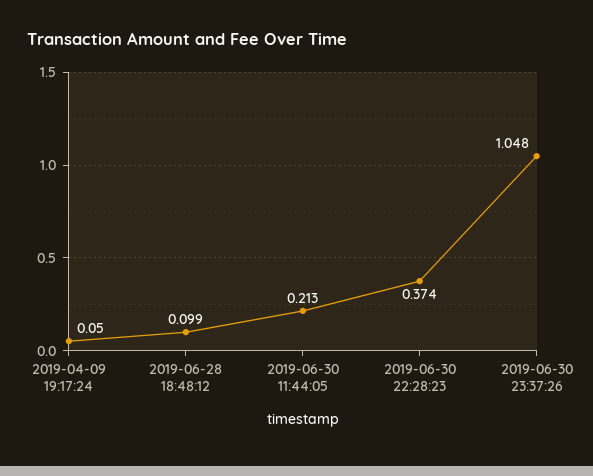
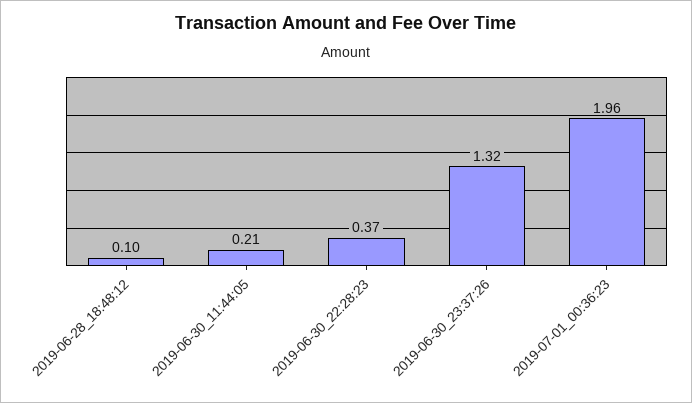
2019-04-09 19:17:24: 0.05 -> none
2019-06-30 23:37:26: 1.048 -> 1.32
2019-07-01_00:36:23: none -> 1.96

